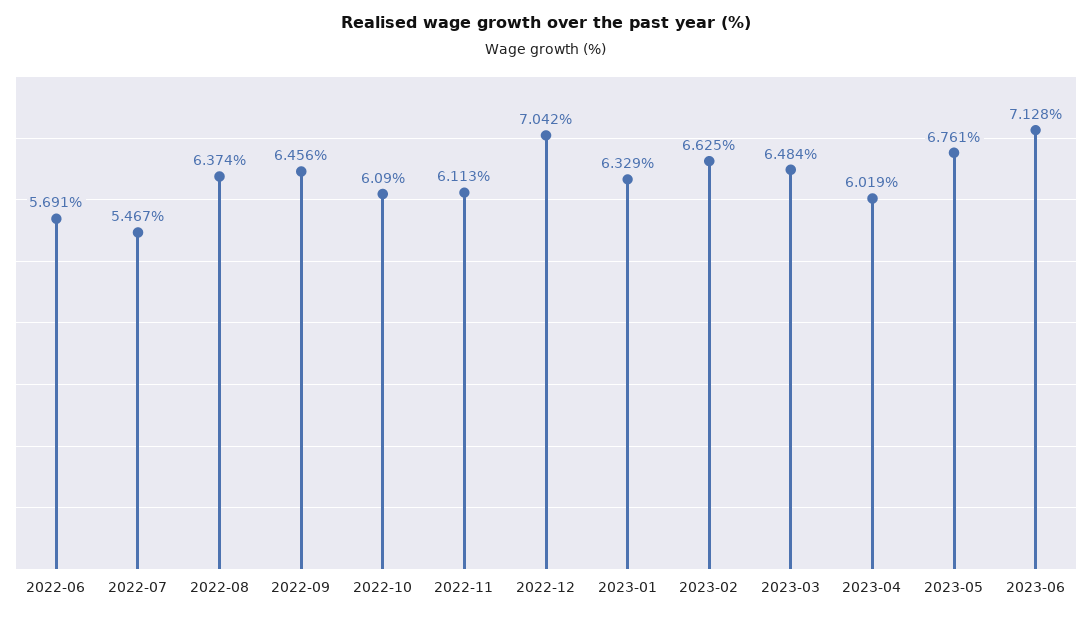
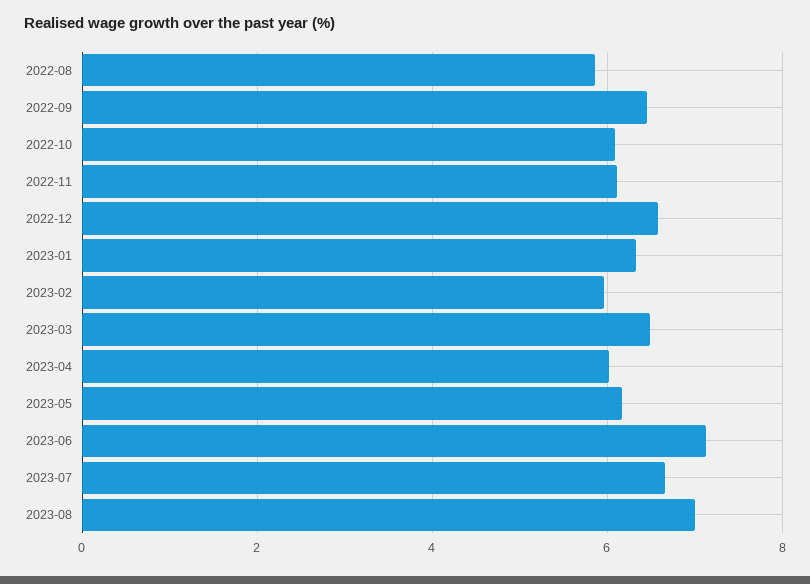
2022-06: 5.691 -> none
2022-07: 5.467 -> none
2022-08: 6.374 -> 5.8
2022-12: 7.042 -> 6.6
2023-02: 6.625 -> 6
2023-05: 6.761 -> 6.2
2023-07: none -> 6.6
2023-08: none -> 7

